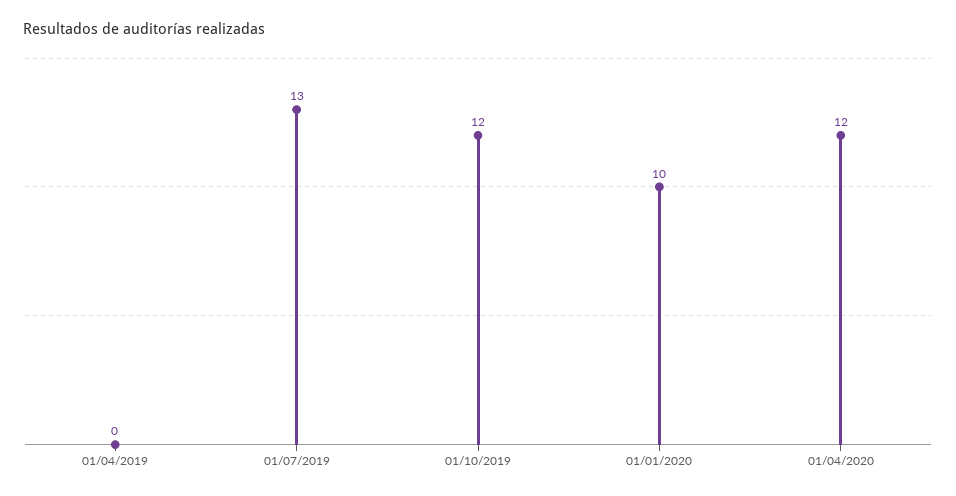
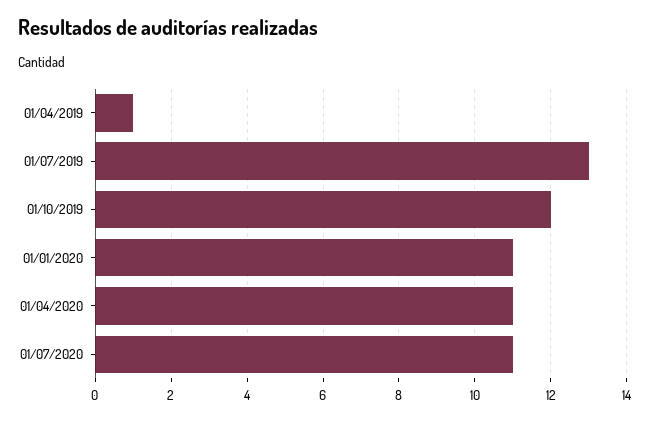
01/04/2019: 0 -> 1
01/01/2020: 10 -> 11
01/04/2020: 12 -> 11
01/07/2020: none -> 11

